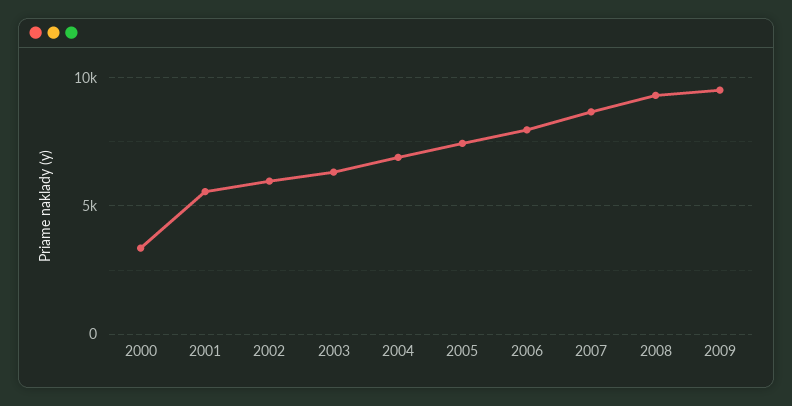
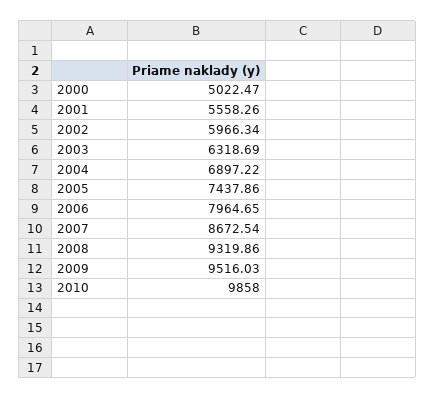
2000: 3500 -> 5022.47
2010: none -> 9858

